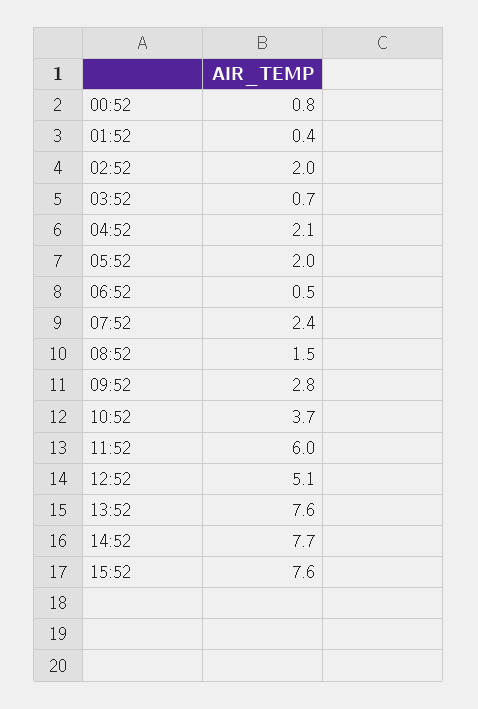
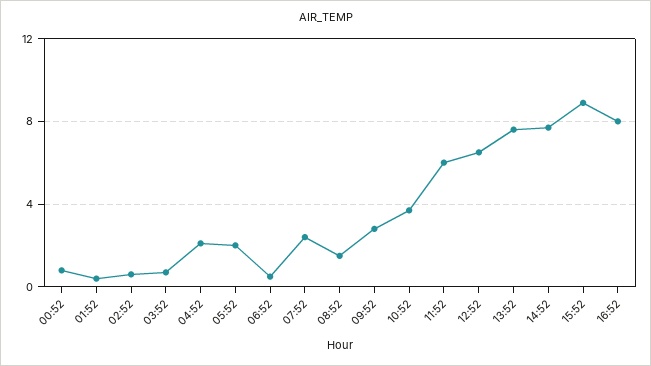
02:52: 2 -> 0.5
12:52: 5.1 -> 6.5
15:52: 7.6 -> 9
16:52: none -> 8

